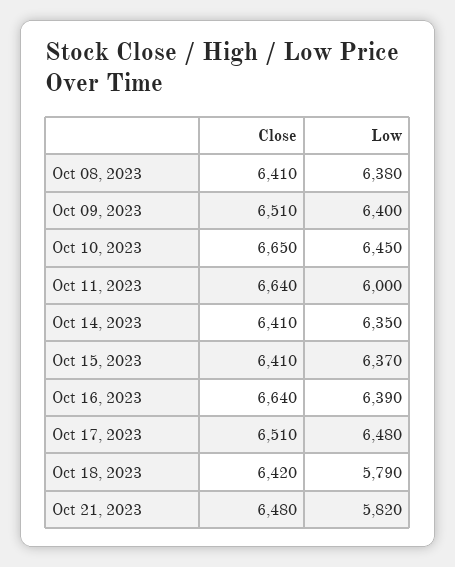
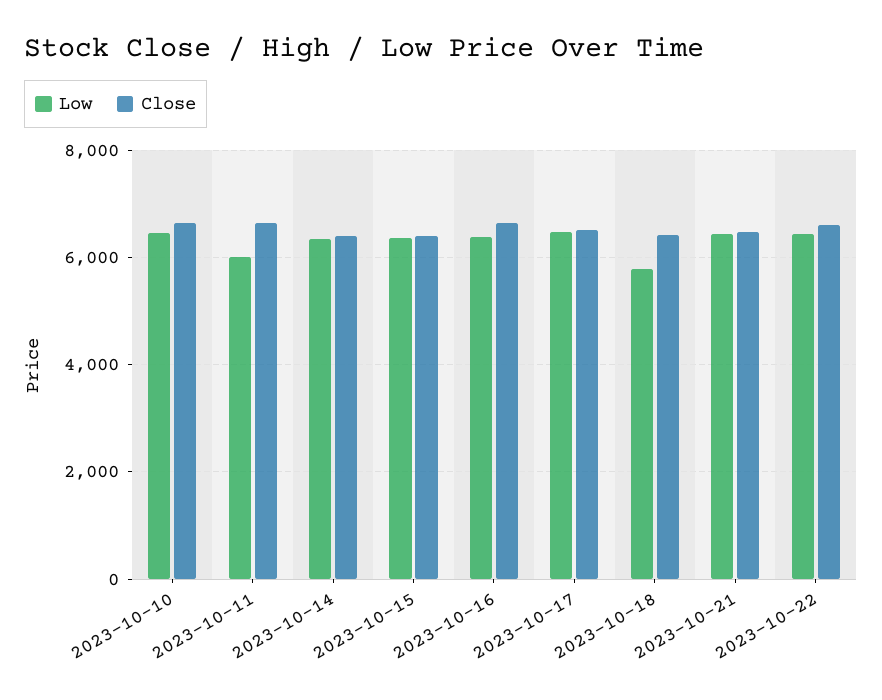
Close, Oct 08, 2023: 6410 -> none
Low, Oct 08, 2023: 6380 -> none
Close, Oct 09, 2023: 6510 -> none
Low, Oct 09, 2023: 6400 -> none
Low, Oct 21, 2023: 5820 -> 6400
Low, 2023-10-22: none -> 6400
Close, 2023-10-22: none -> 6600

